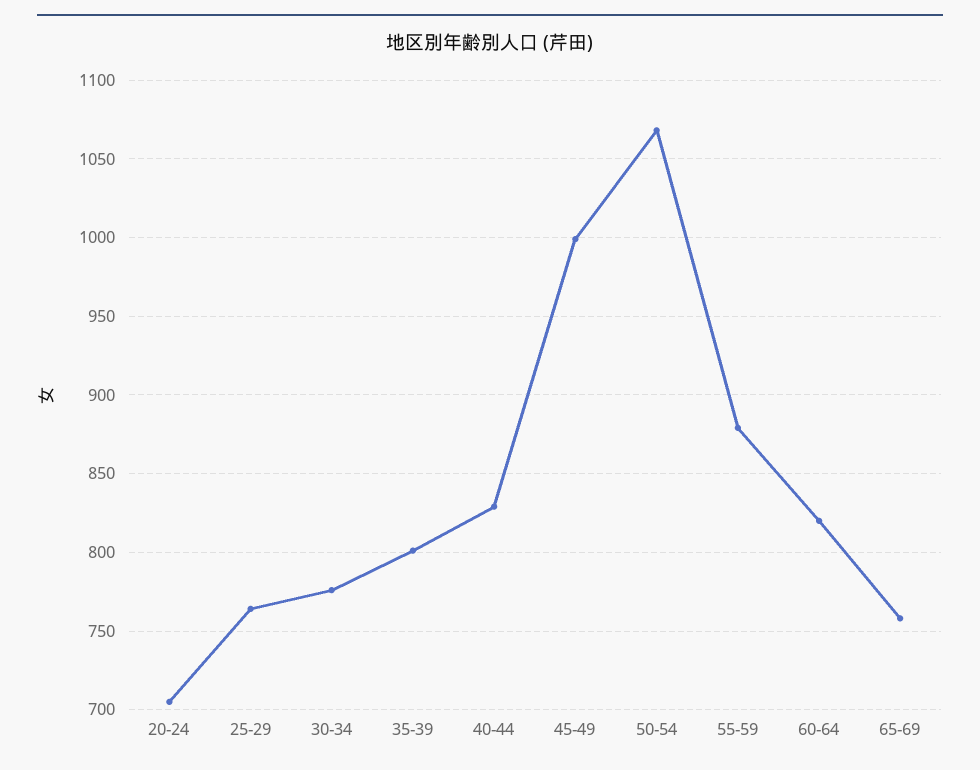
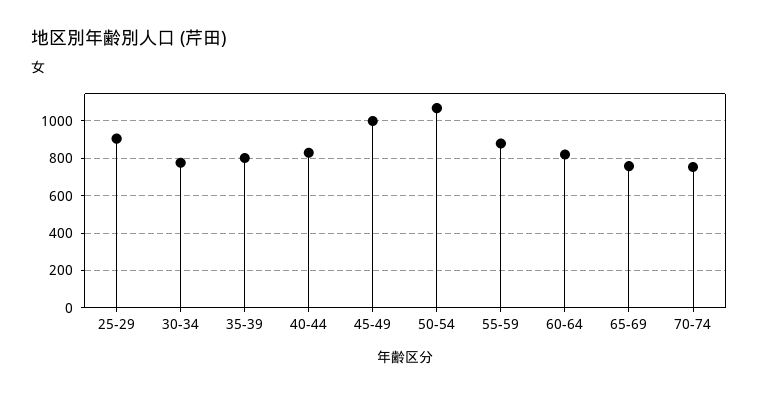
20-24: 705 -> none
25-29: 765 -> 900
70-74: none -> 750

